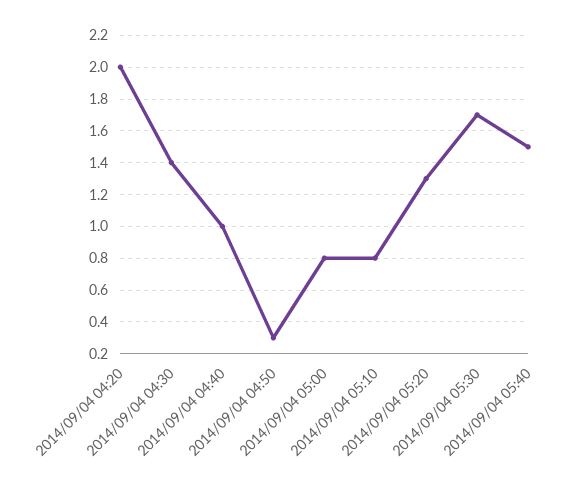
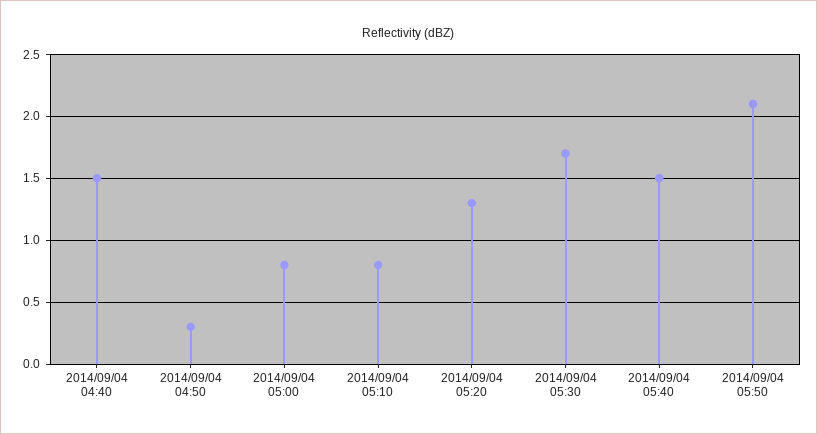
2014/09/04 04:20: 2 -> none
2014/09/04 04:30: 1.4 -> none
2014/09/04 04:40: 1 -> 1.5
2014/09/04 05:50: none -> 2.1

